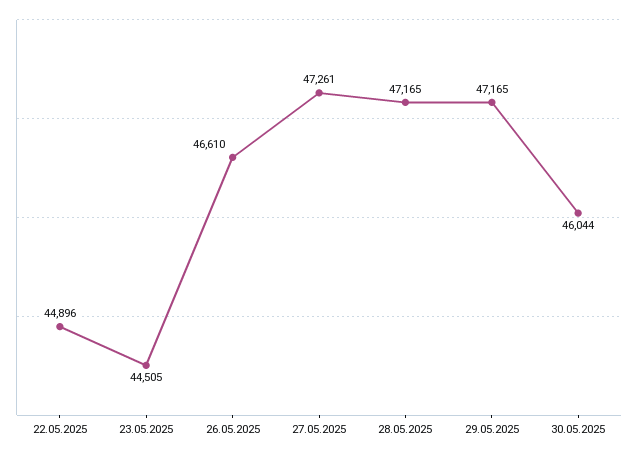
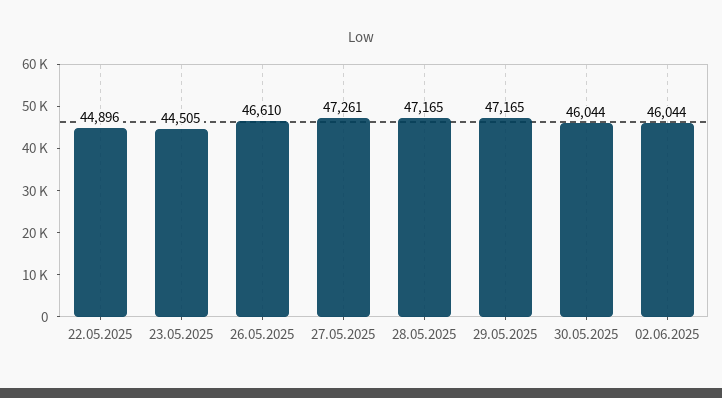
02.06.2025: none -> 46044

